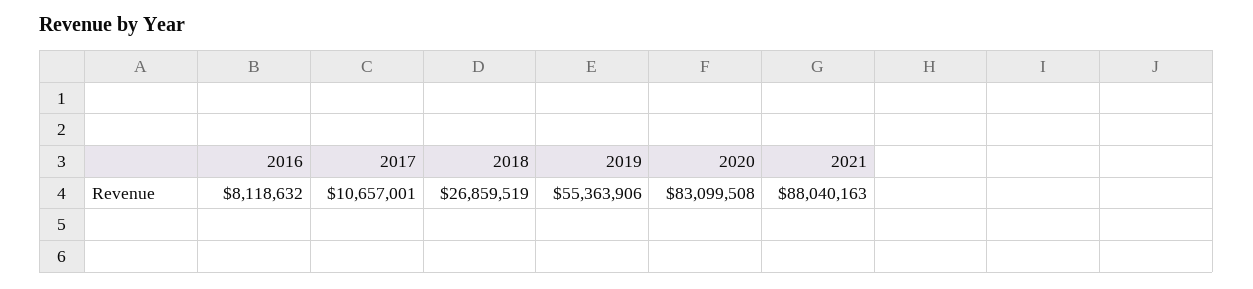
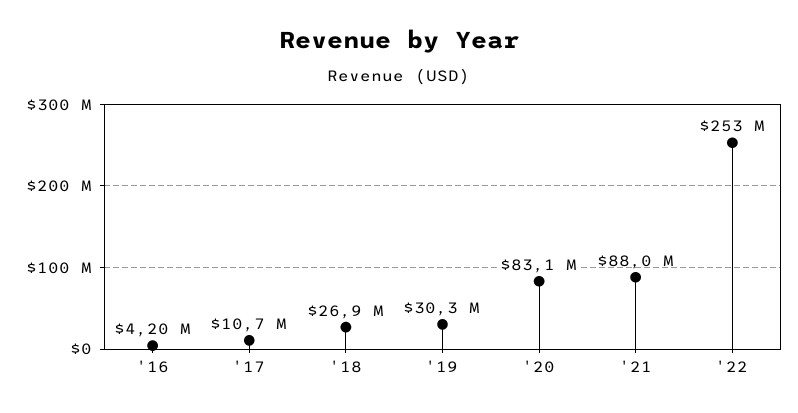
2016: 8118632 -> 4200000
2019: 55363906 -> 30300000
'22: none -> 253000000

